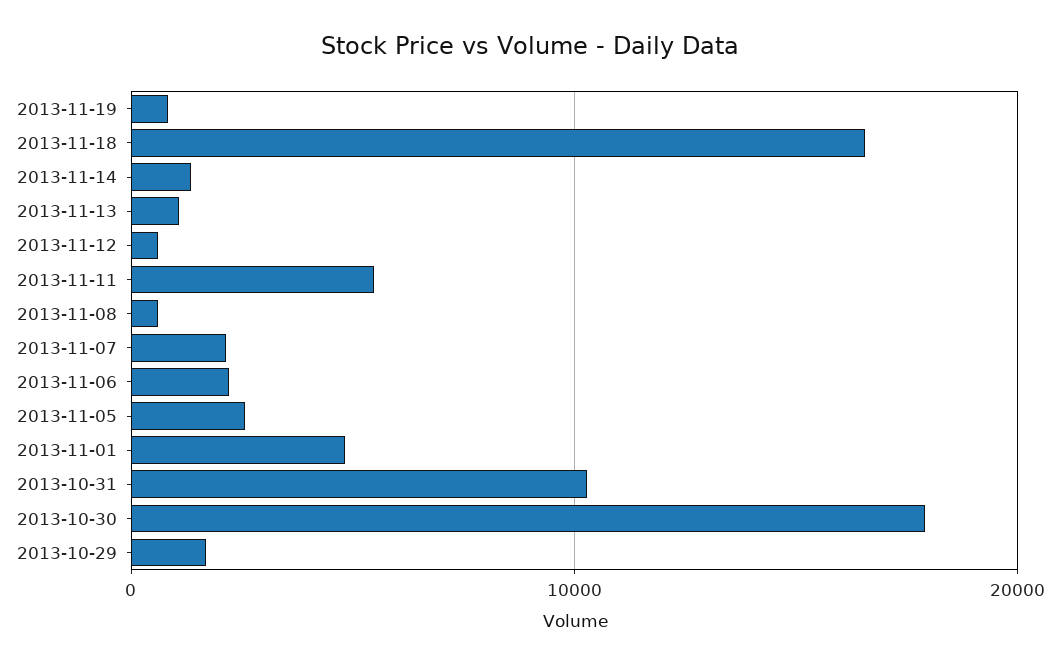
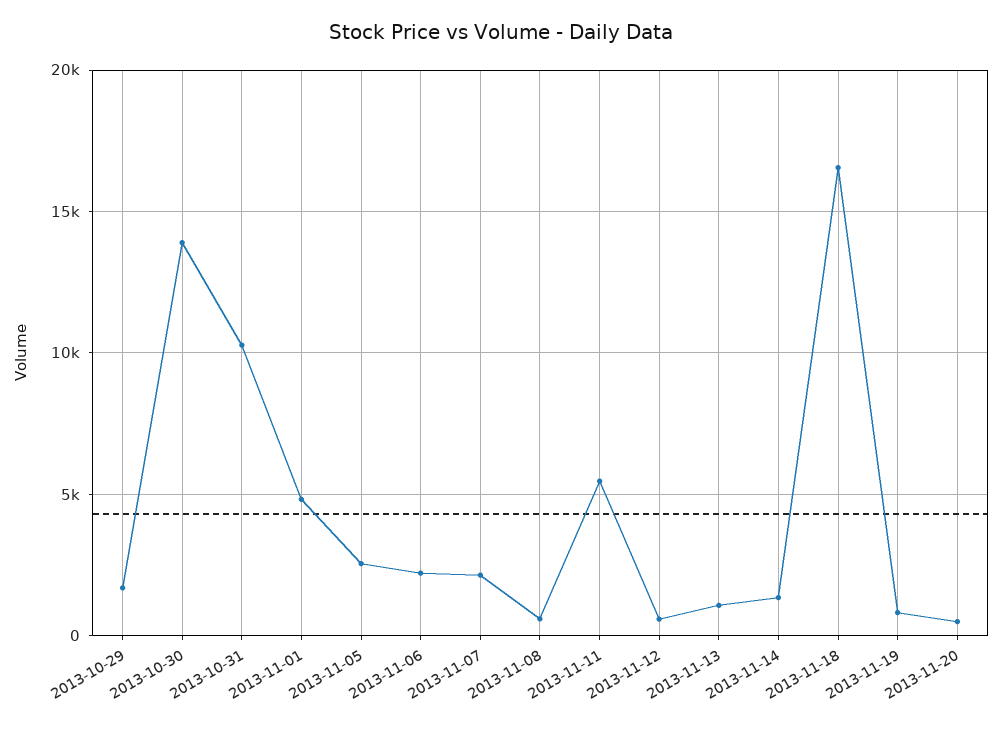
2013-10-30: 18000 -> 14000
2013-11-20: none -> 500

